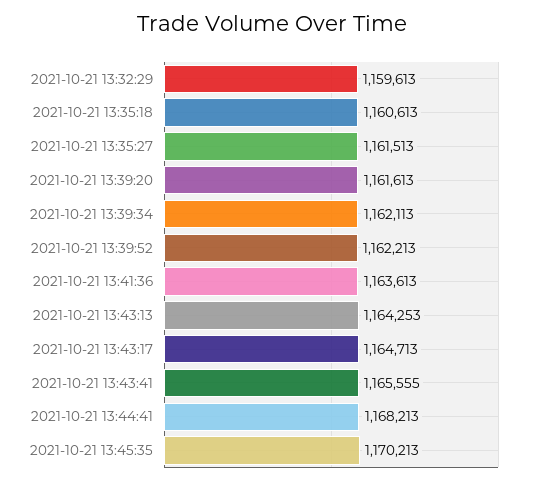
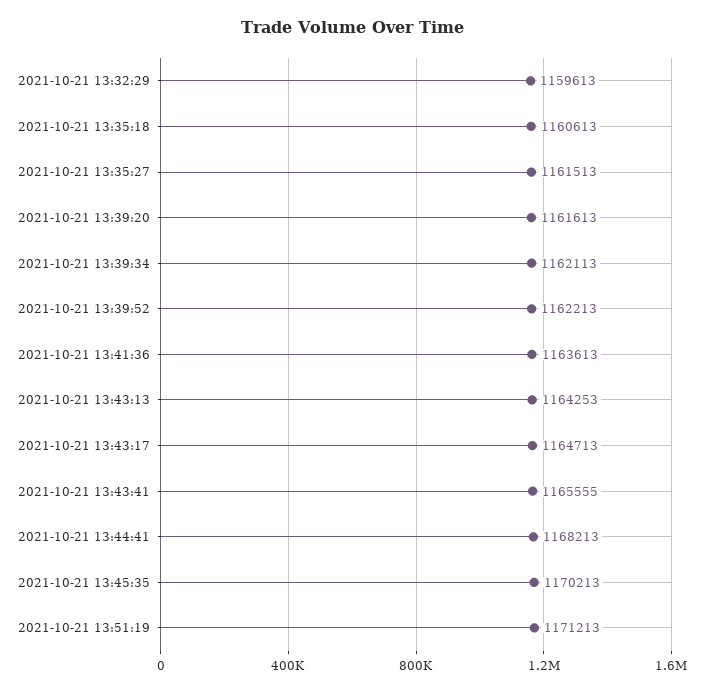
2021-10-21 13:51:19: none -> 1171213

